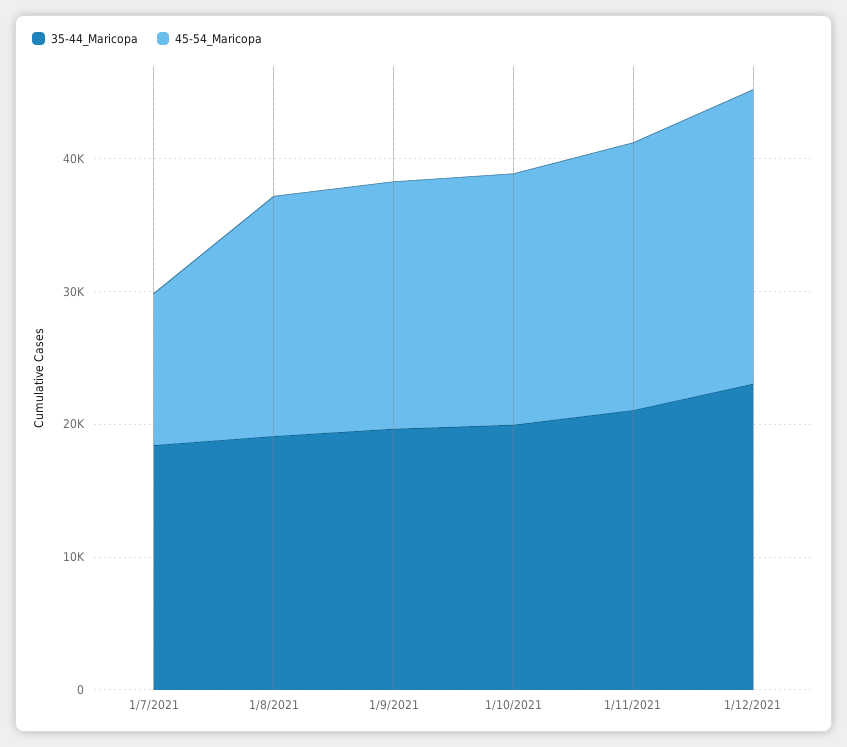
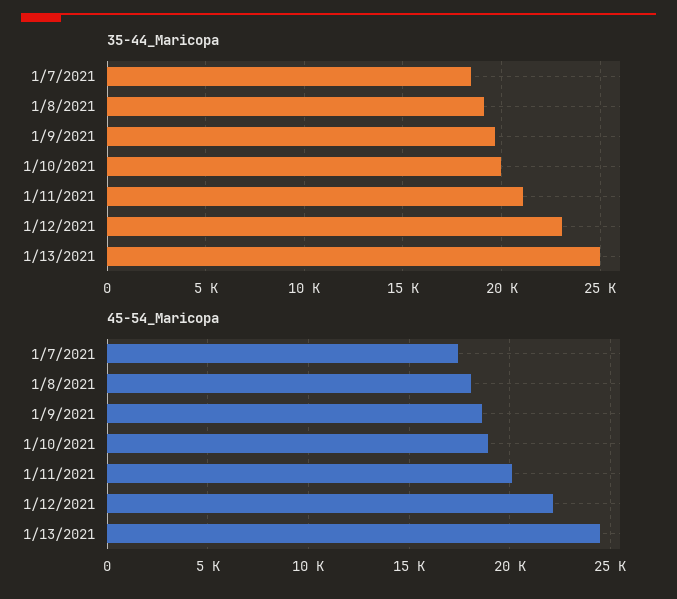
45-54_Maricopa, 1/7/2021: 12000 -> 17500
35-44_Maricopa, 1/13/2021: none -> 25000
45-54_Maricopa, 1/13/2021: none -> 24500

